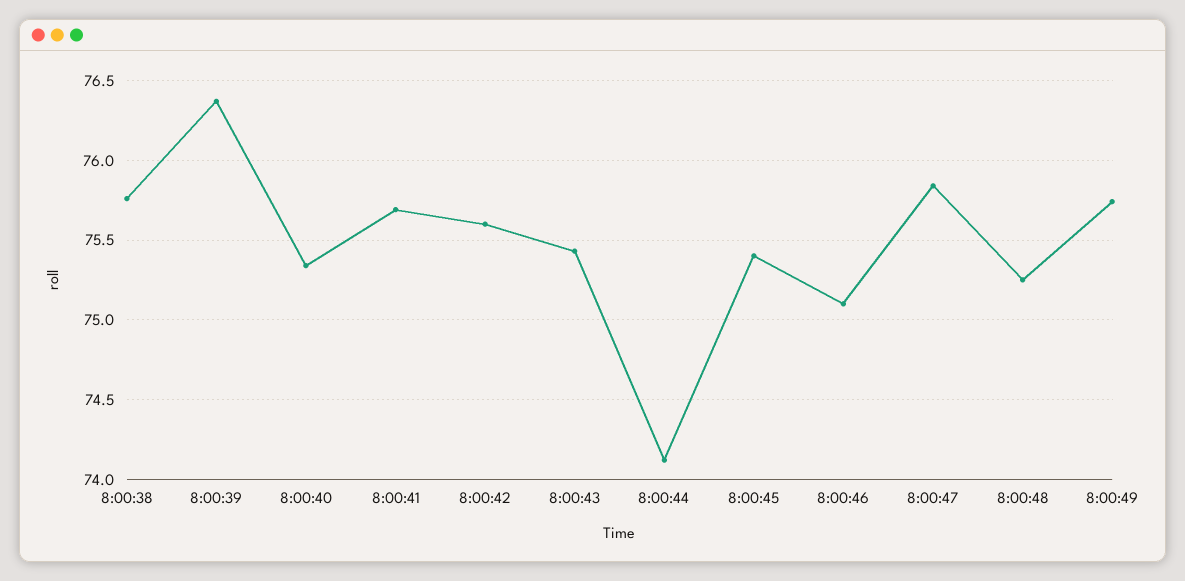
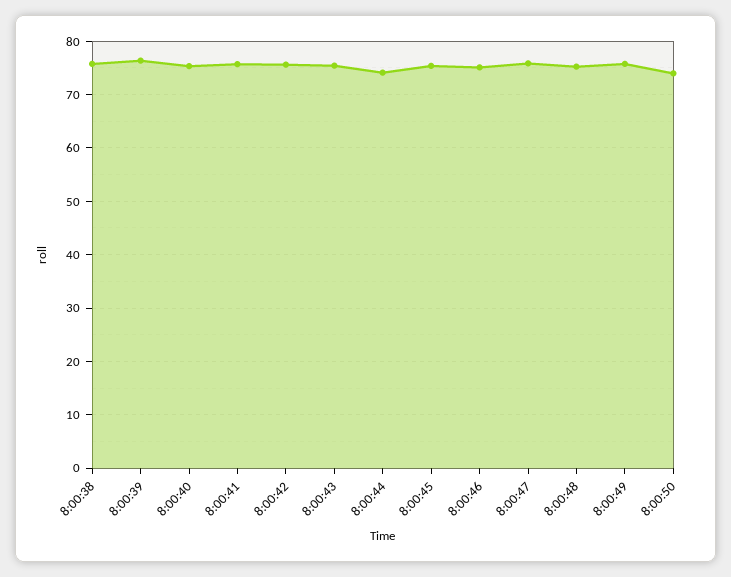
8:00:50: none -> 74

